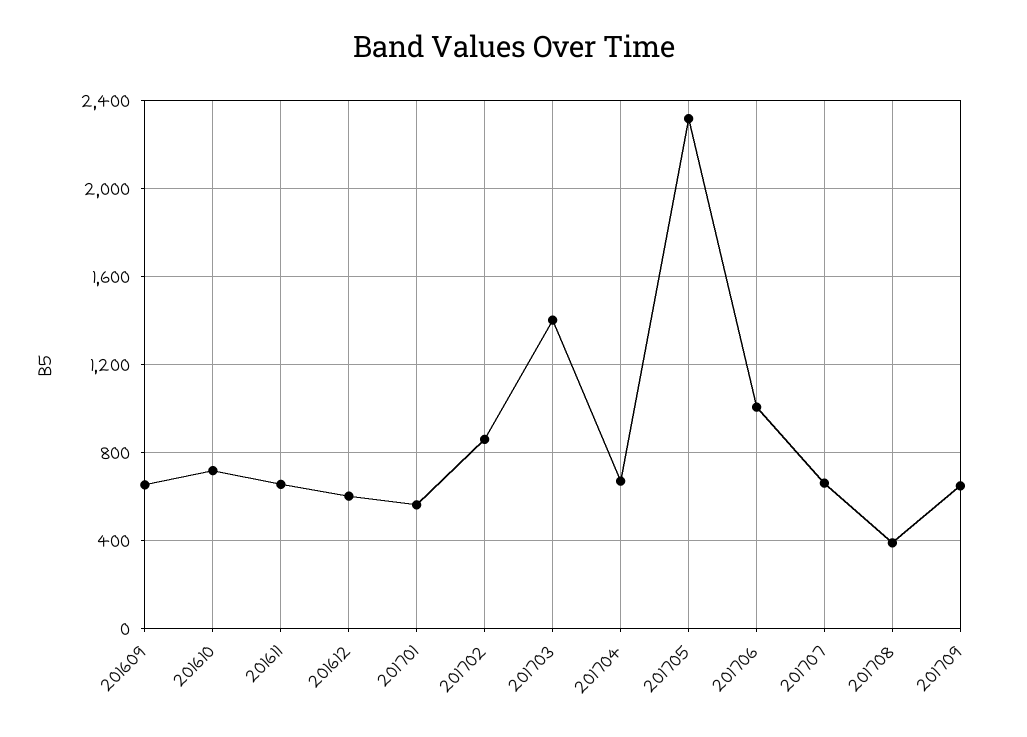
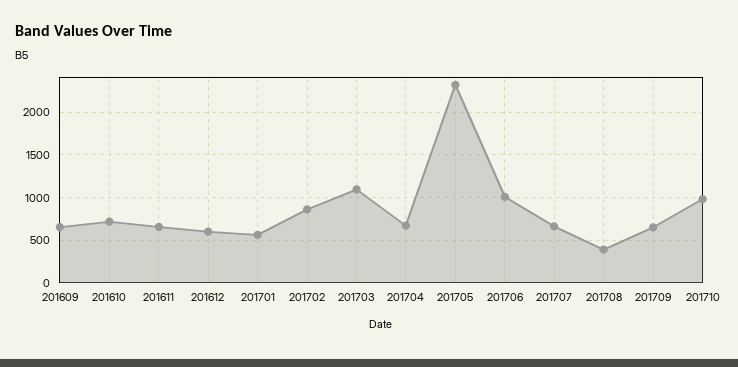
201703: 1400 -> 1100
201710: none -> 1000

